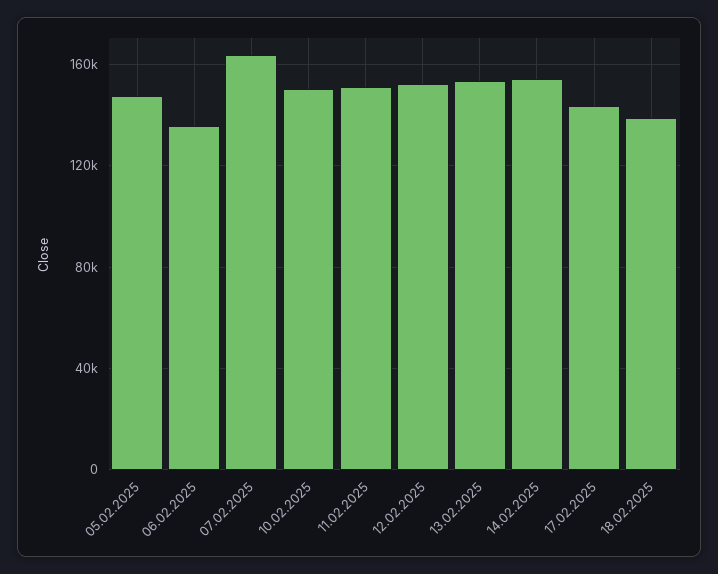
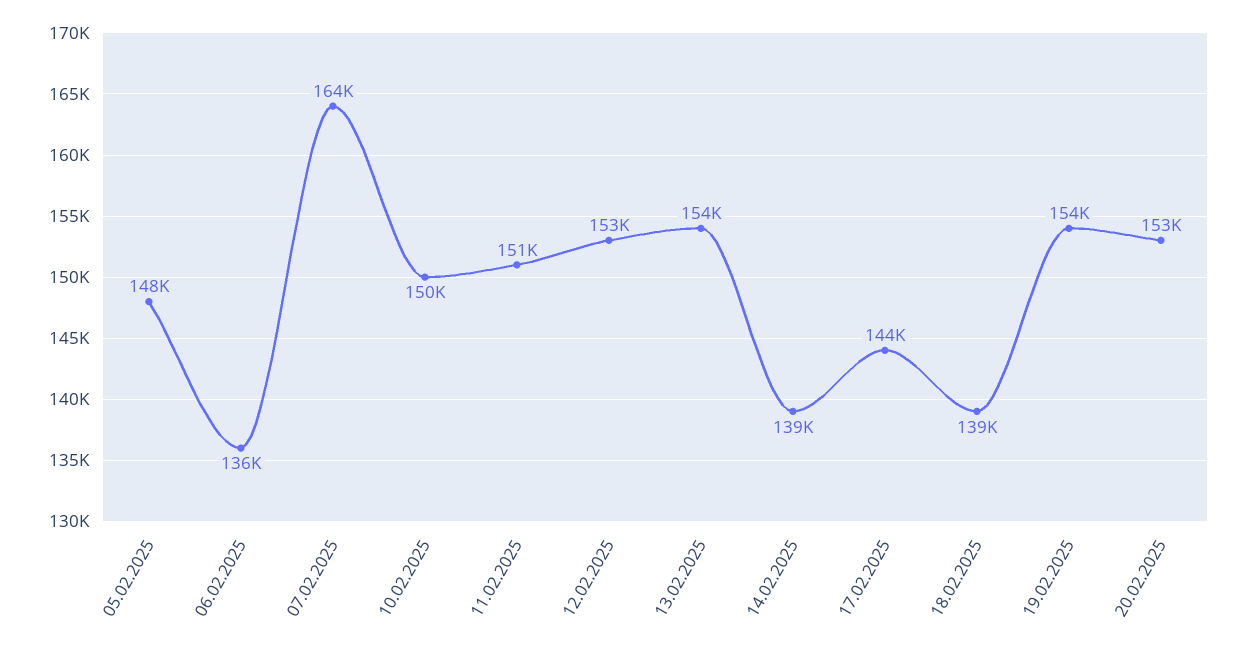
14.02.2025: 155000 -> 139000
19.02.2025: none -> 154000
20.02.2025: none -> 153000

